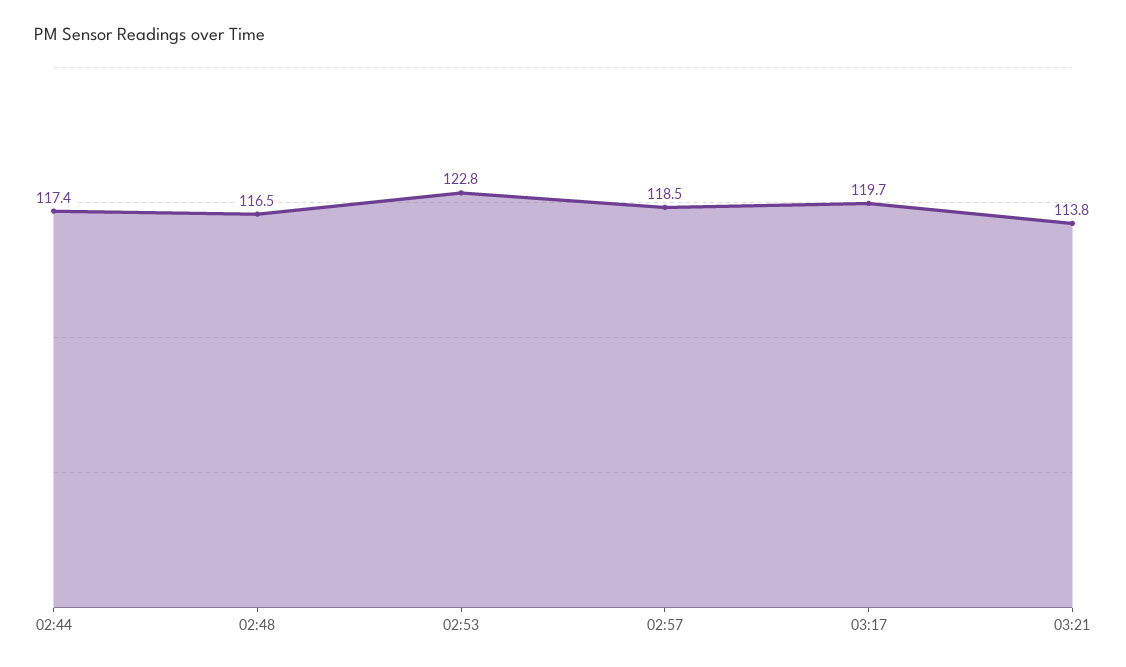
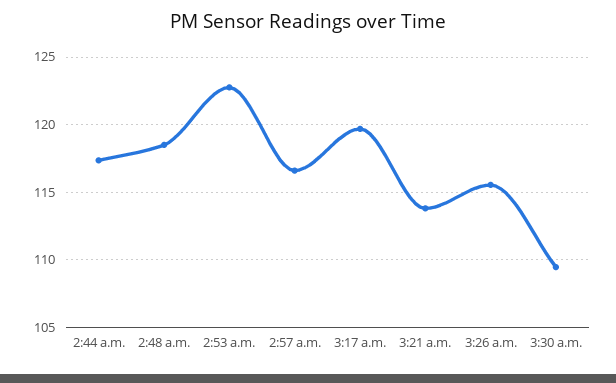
02:48: 116.5 -> 118.5
02:57: 118.5 -> 116.5
3:26 a.m.: none -> 115.5
3:30 a.m.: none -> 109.5

